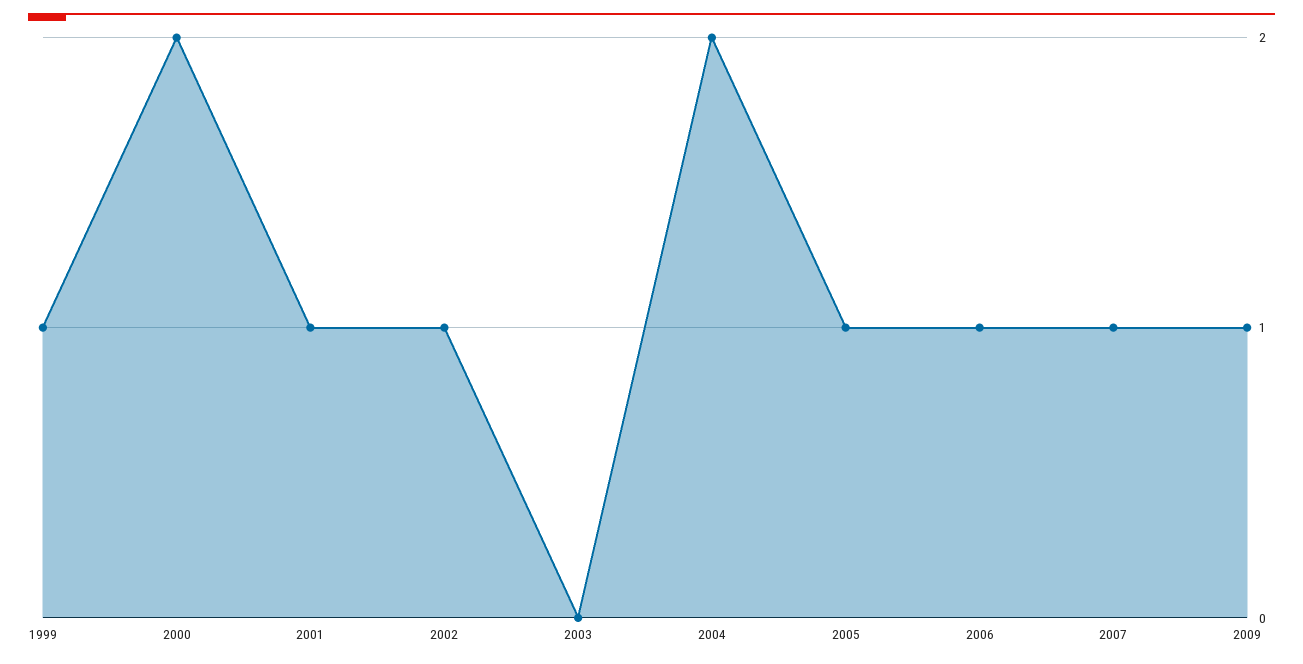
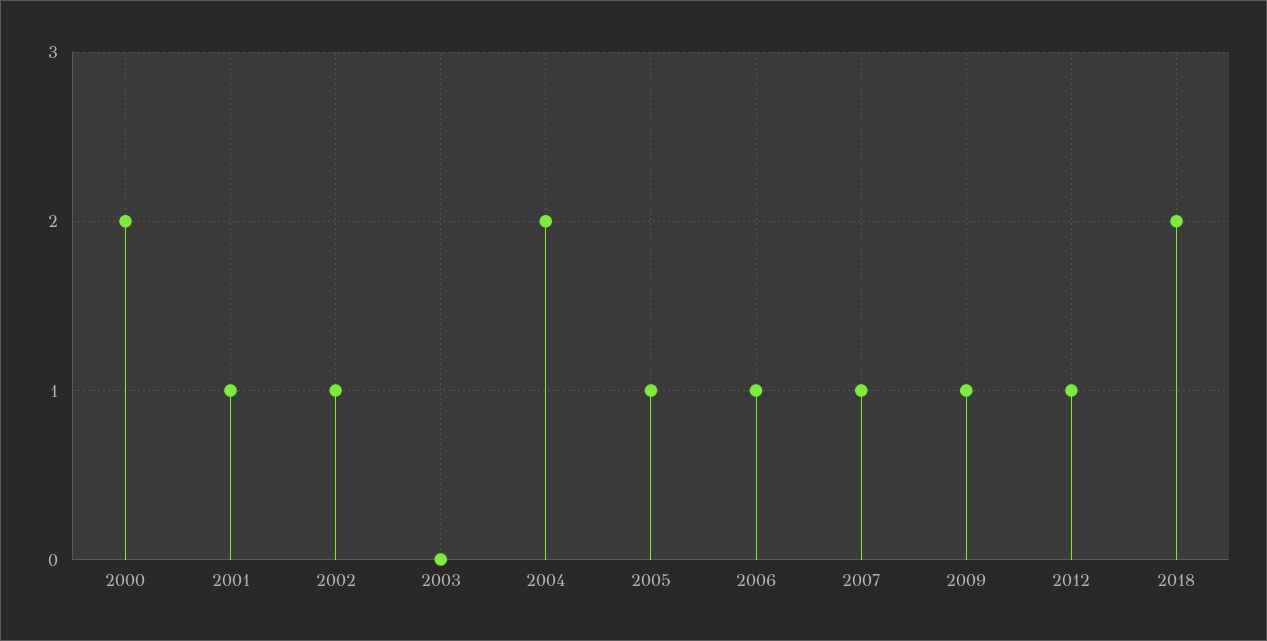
1999: 1 -> none
2012: none -> 1
2018: none -> 2

